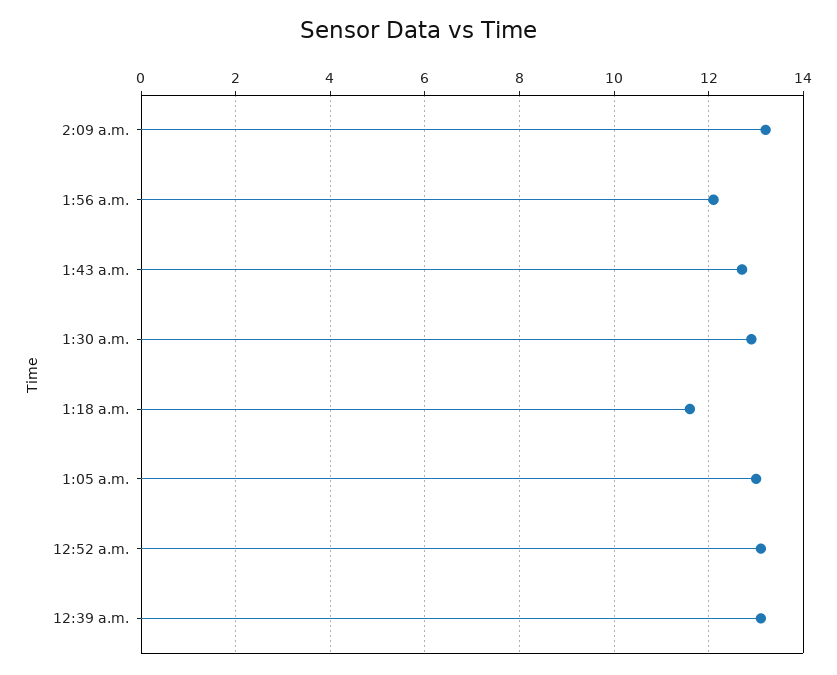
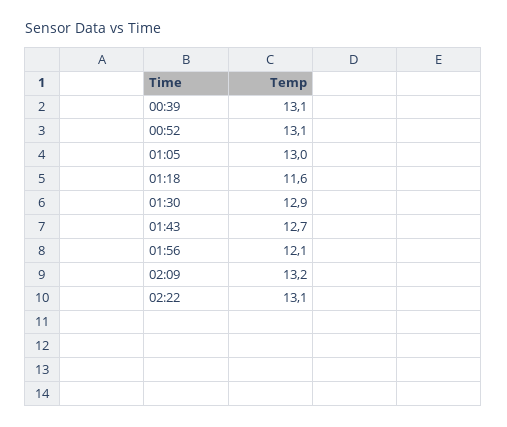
02:22: none -> 13.1

